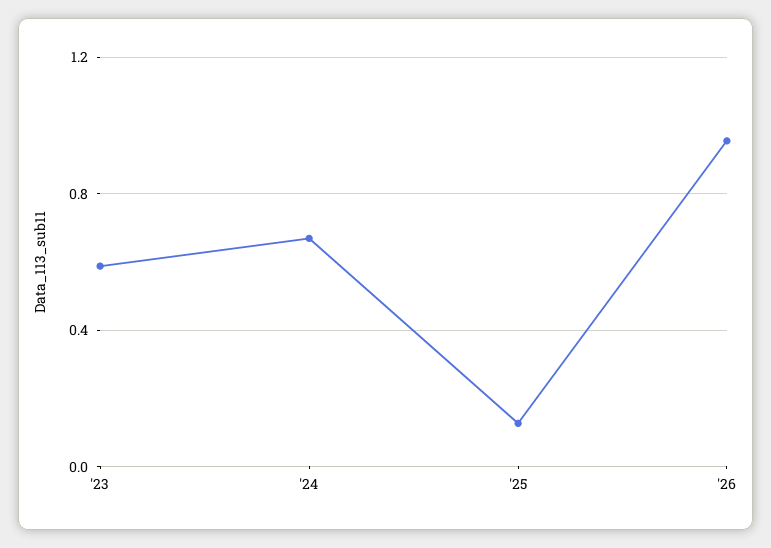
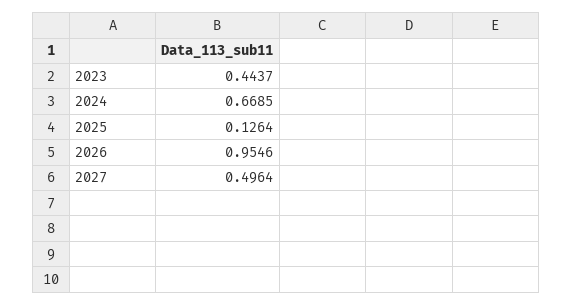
'23: 0.6 -> 0.4437
2027: none -> 0.4964

